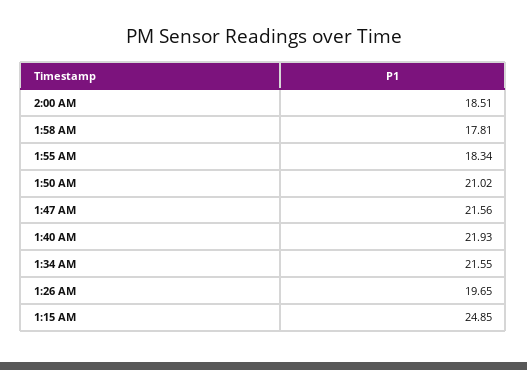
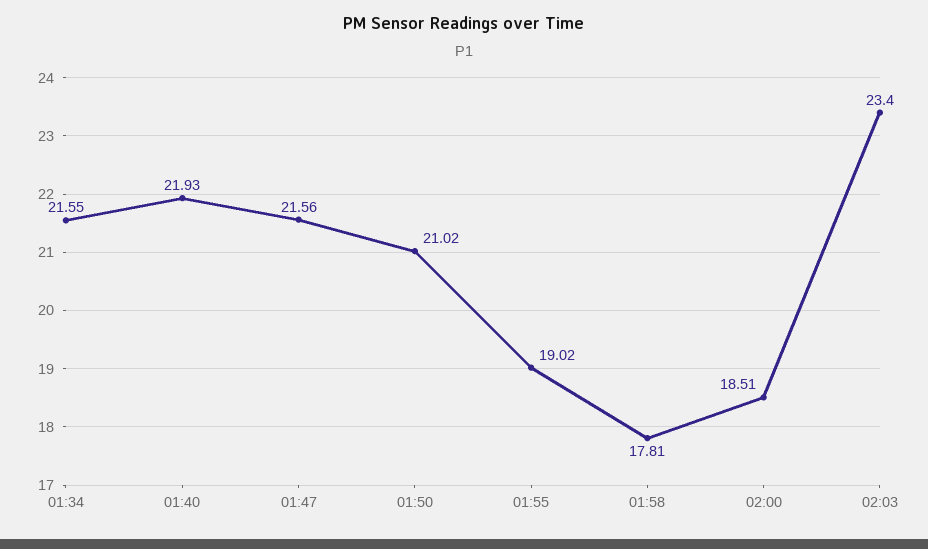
1:55 AM: 18.34 -> 19.02
1:26 AM: 19.65 -> none
1:15 AM: 24.85 -> none
02:03: none -> 23.4

